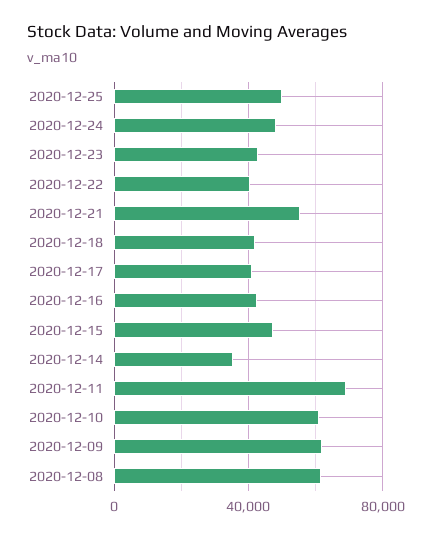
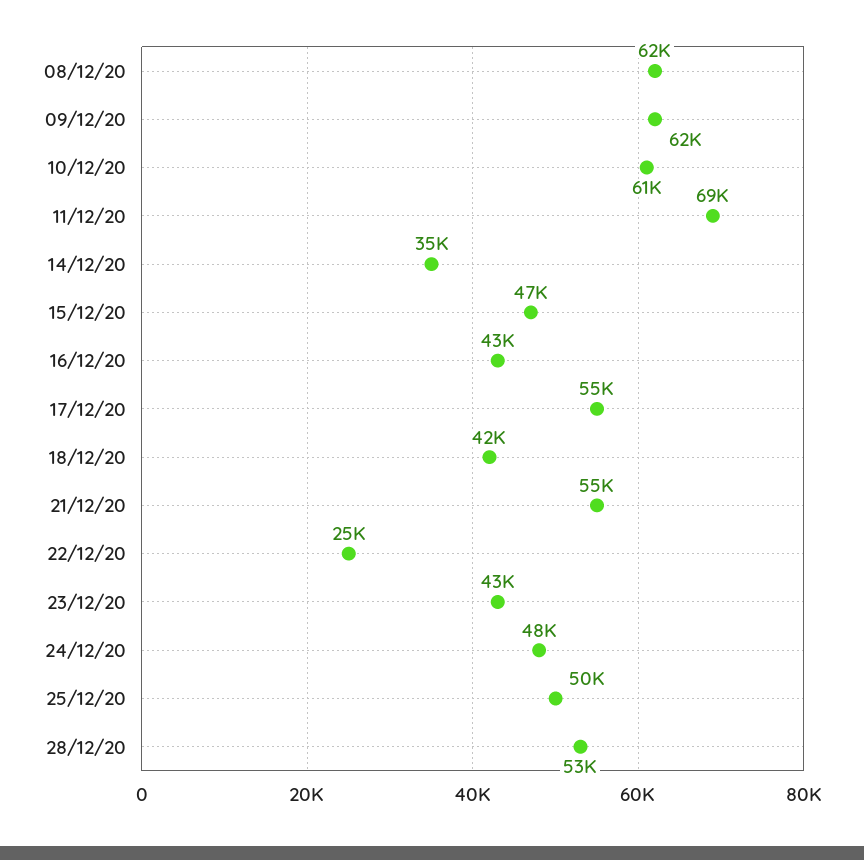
2020-12-22: 40000 -> 25000
2020-12-17: 40000 -> 55000
28/12/20: none -> 53000

